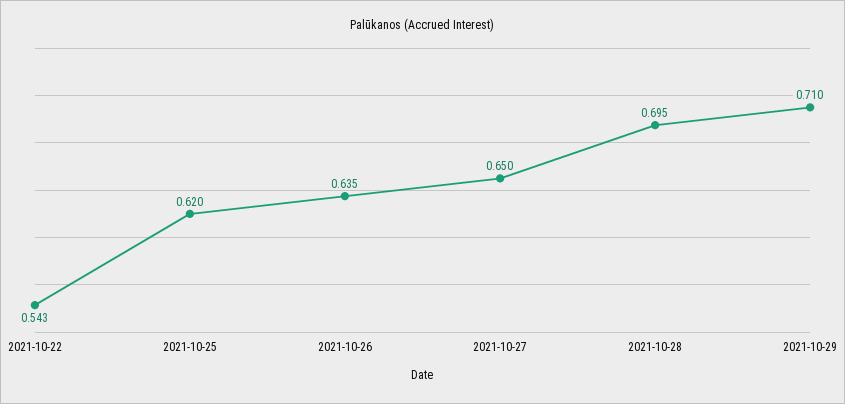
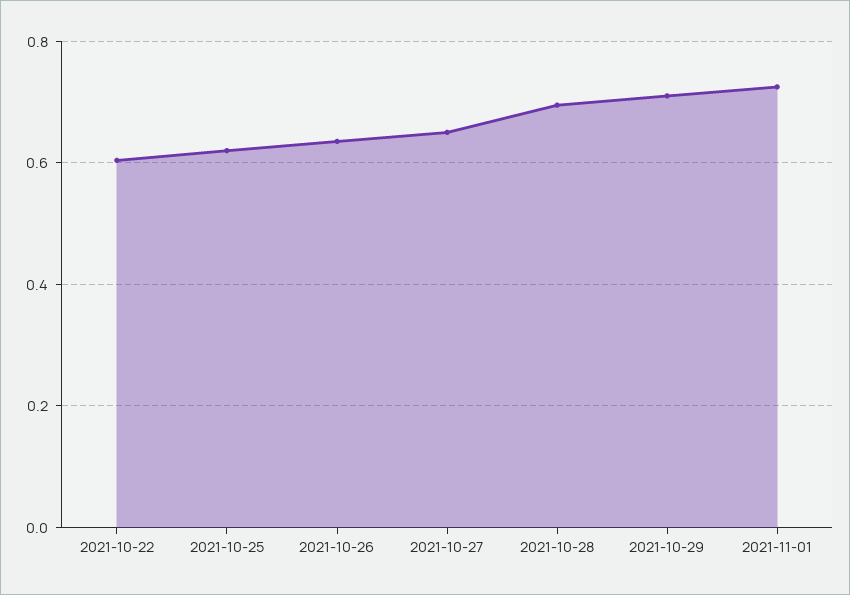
2021-10-22: 0.543 -> 0.6
2021-11-01: none -> 0.72

